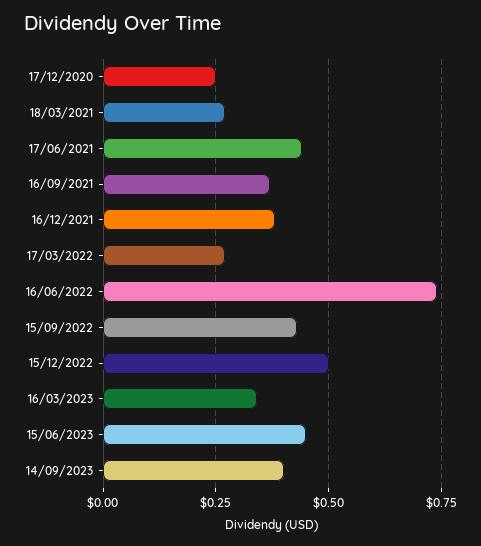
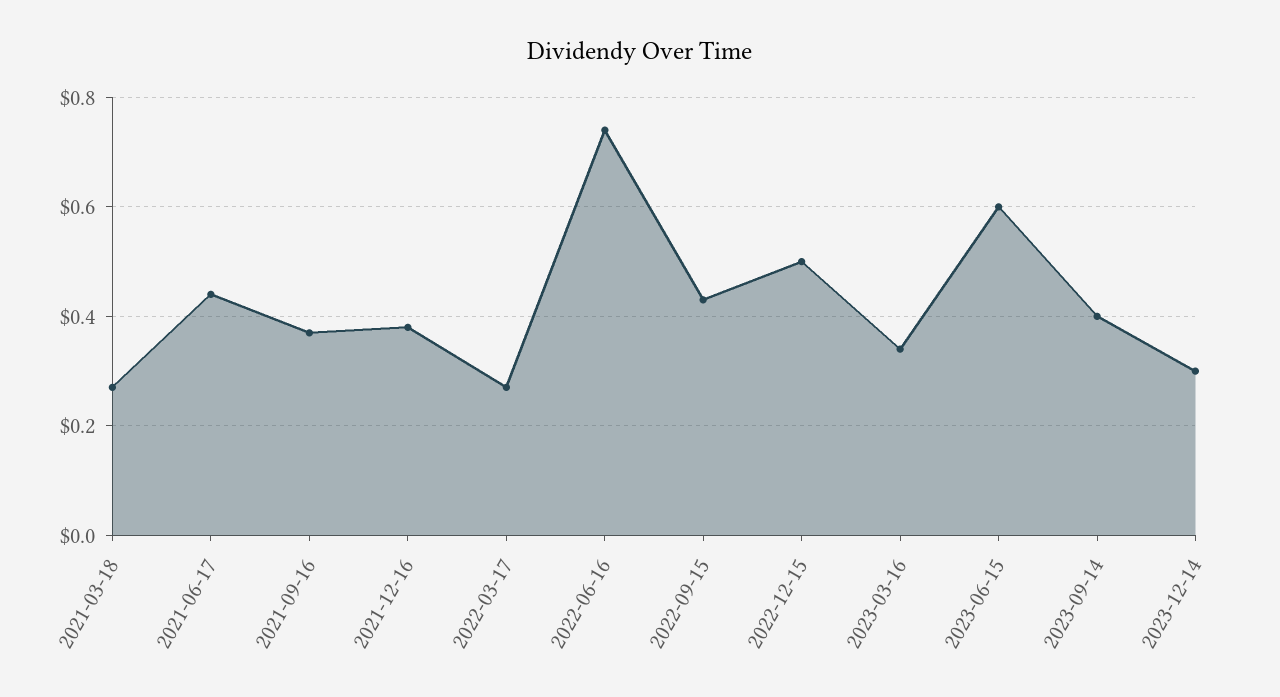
17/12/2020: 0.25 -> none
15/06/2023: 0.45 -> 0.6
2023-12-14: none -> 0.3

